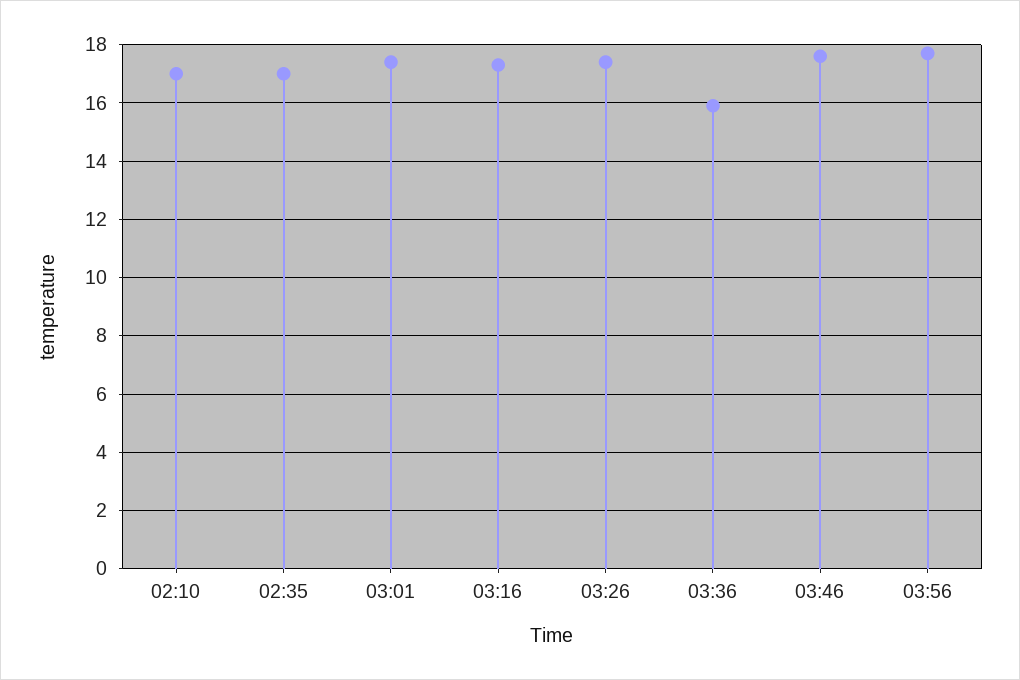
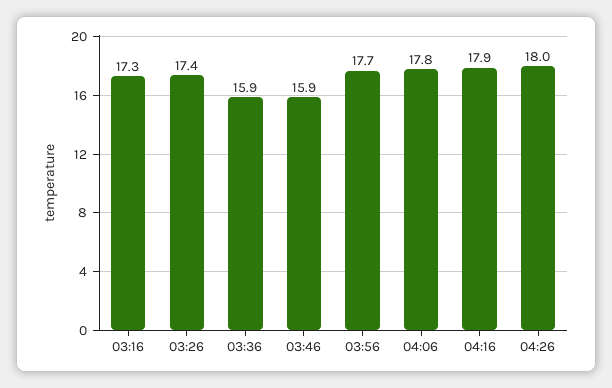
02:10: 17 -> none
02:35: 17 -> none
03:01: 17.5 -> none
03:46: 17.5 -> 15.9
04:06: none -> 17.8
04:16: none -> 17.9
04:26: none -> 18

